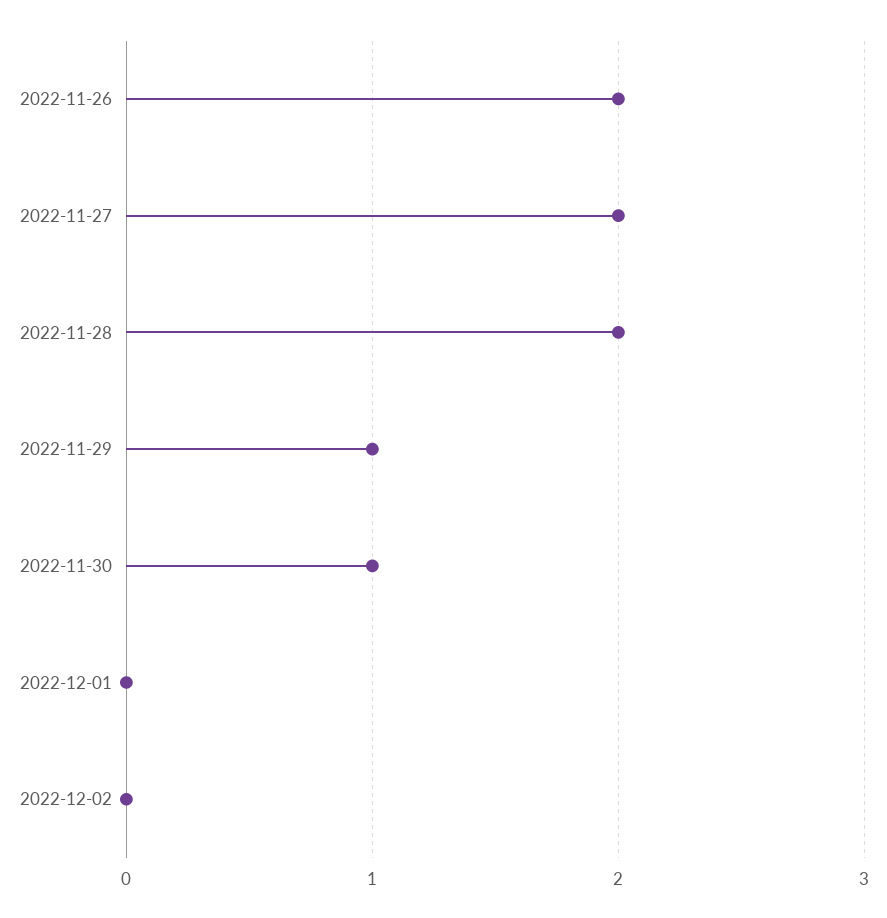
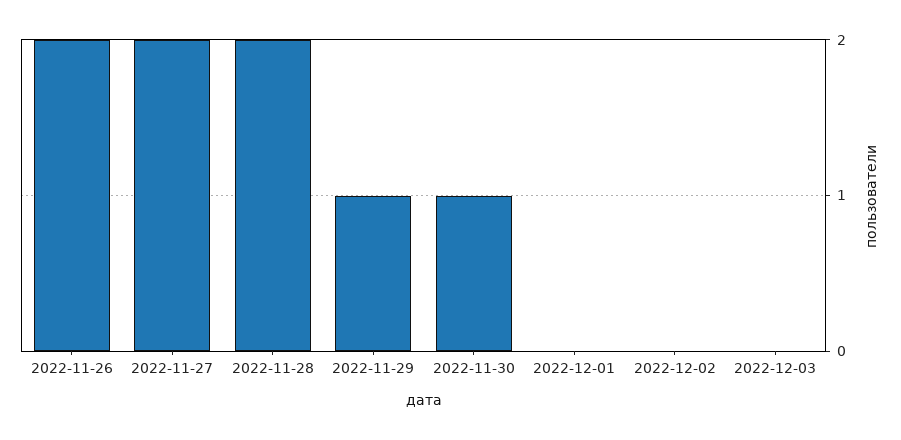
2022-12-03: none -> 0

